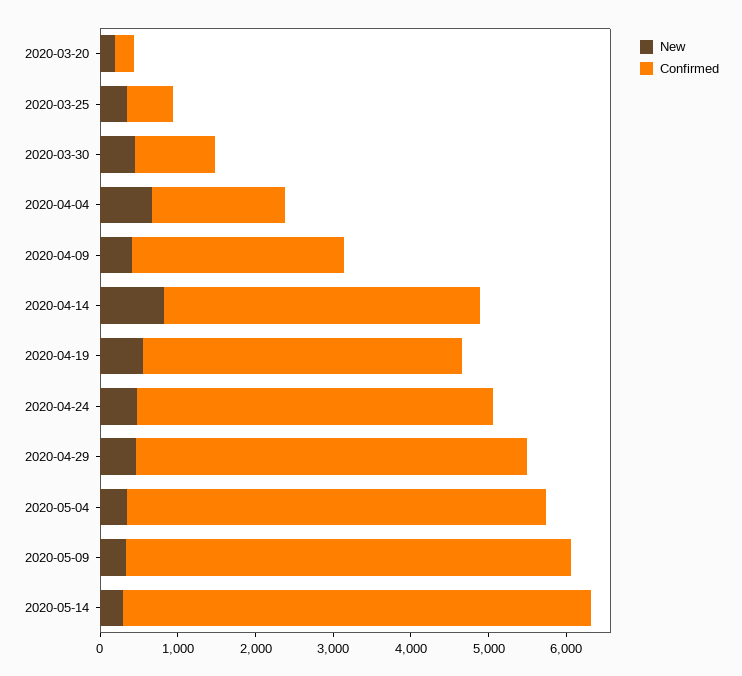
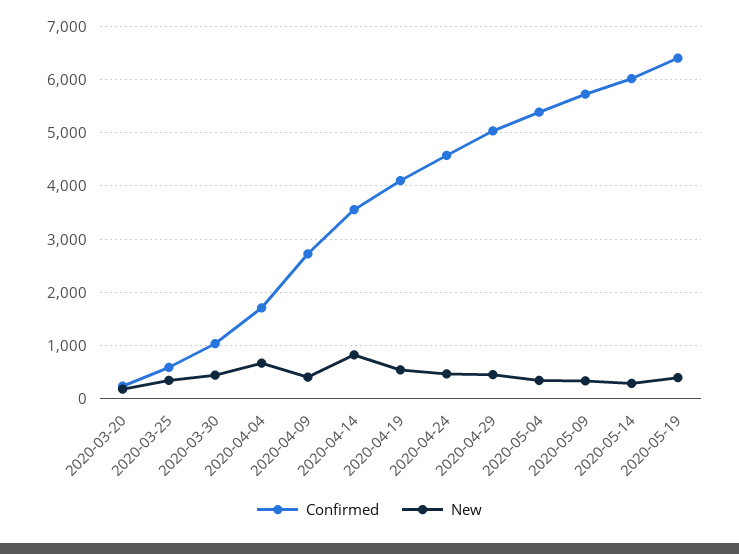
Confirmed, 2020-04-14: 4000 -> 3600
Confirmed, 2020-05-19: none -> 6400
New, 2020-05-19: none -> 400

